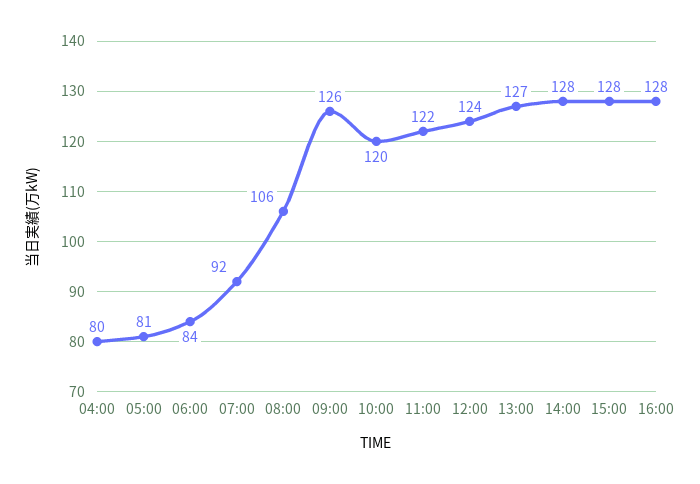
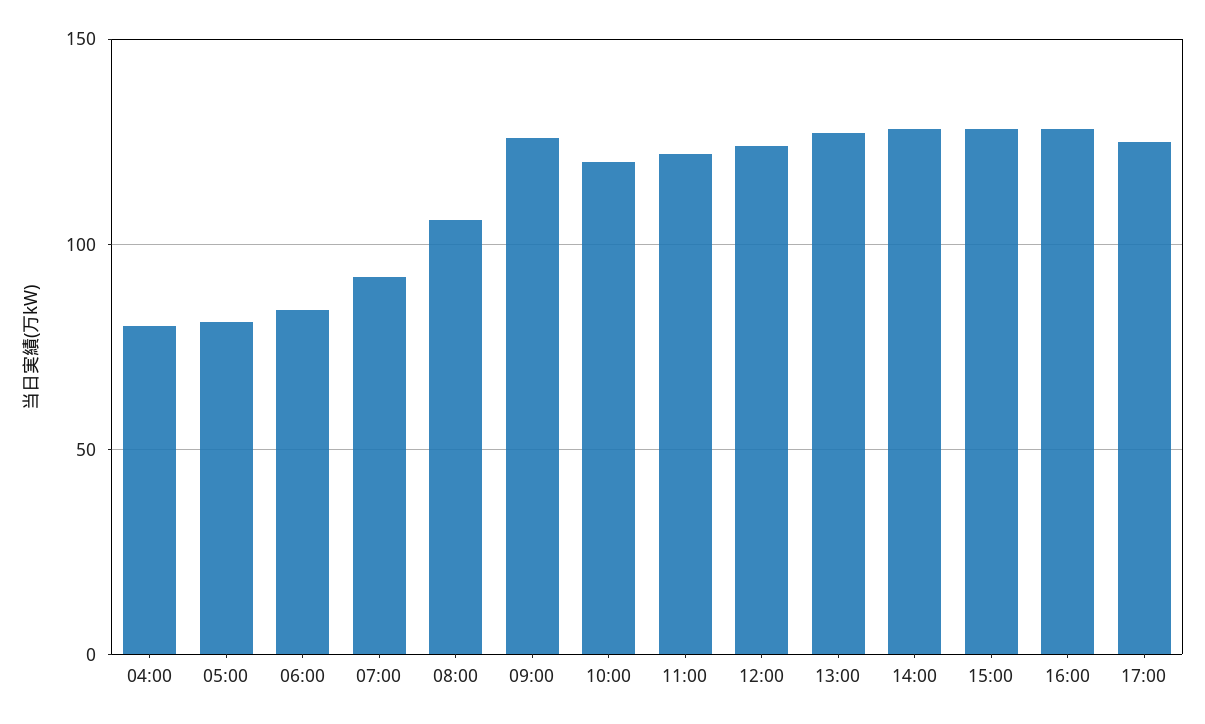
17:00: none -> 125

